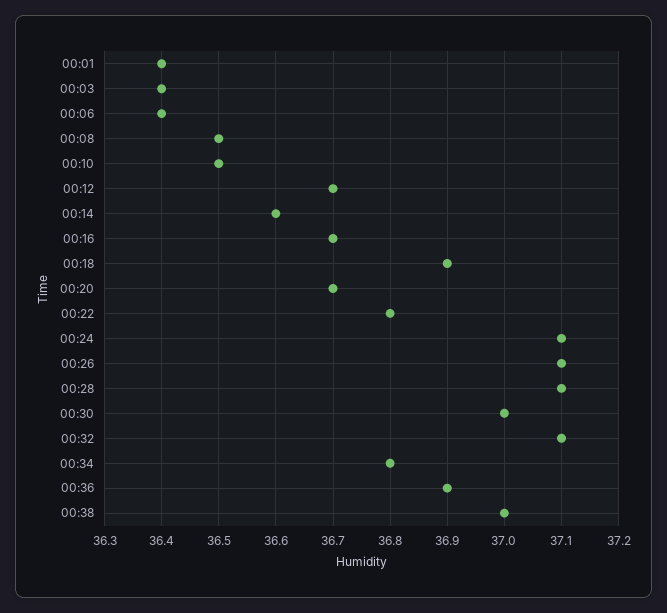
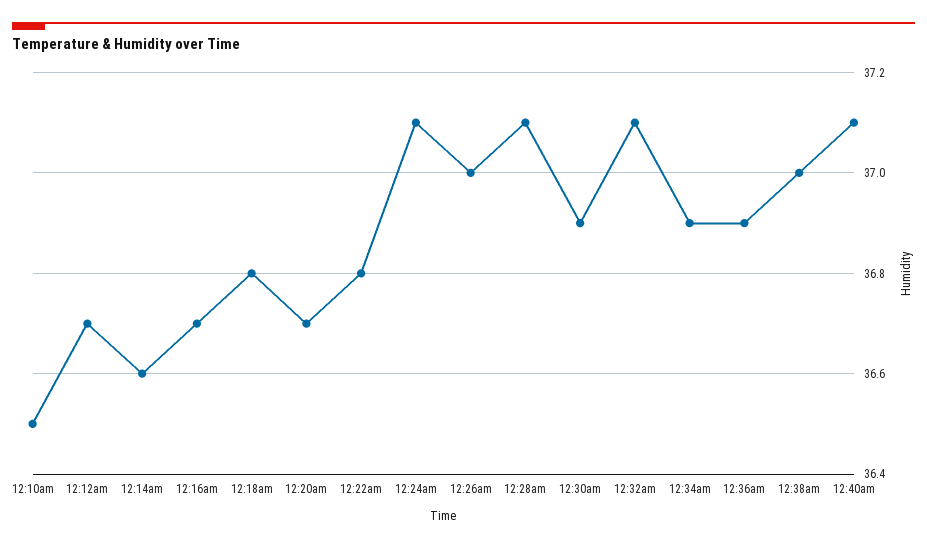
00:01: 36.4 -> none
00:03: 36.4 -> none
00:06: 36.4 -> none
00:08: 36.5 -> none
00:18: 36.9 -> 36.8
00:26: 37.1 -> 37
00:30: 37 -> 36.9
00:34: 36.8 -> 36.9
12:40am: none -> 37.1

